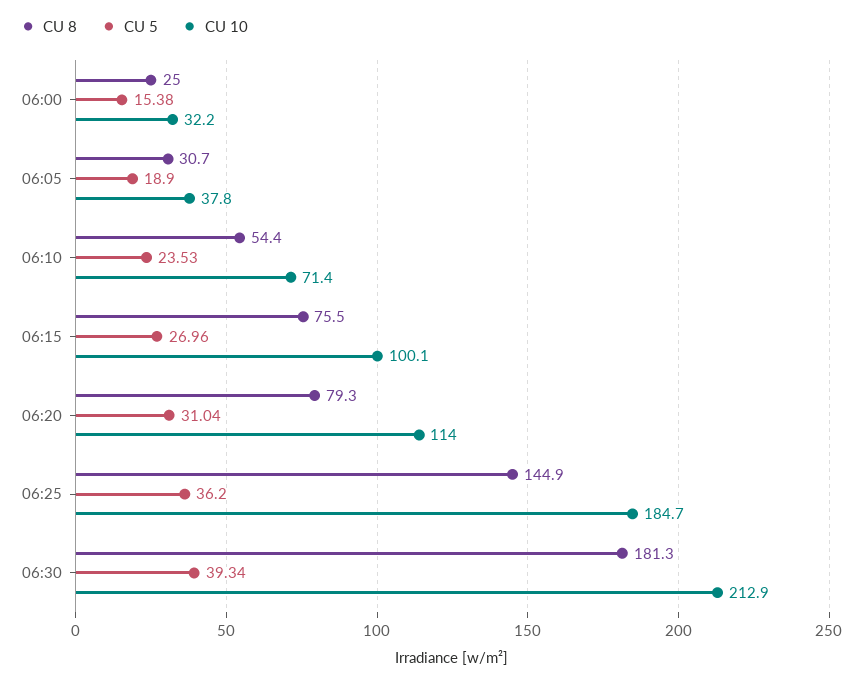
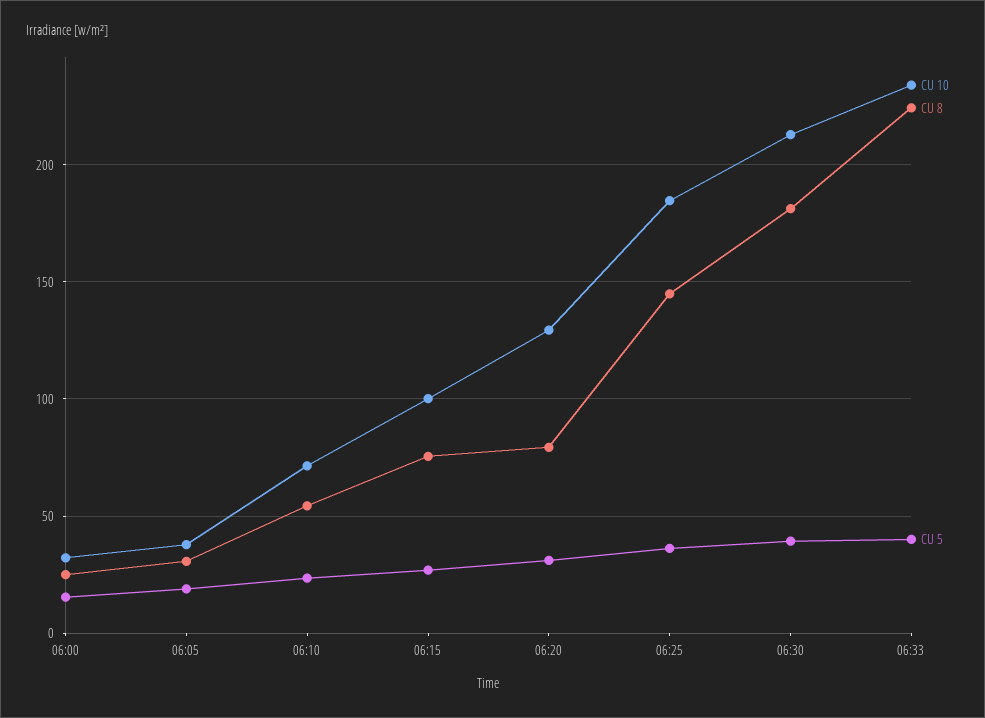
CU 10, 06:20: 114 -> 130
CU 10, 06:33: none -> 235
CU 8, 06:33: none -> 225
CU 5, 06:33: none -> 40

